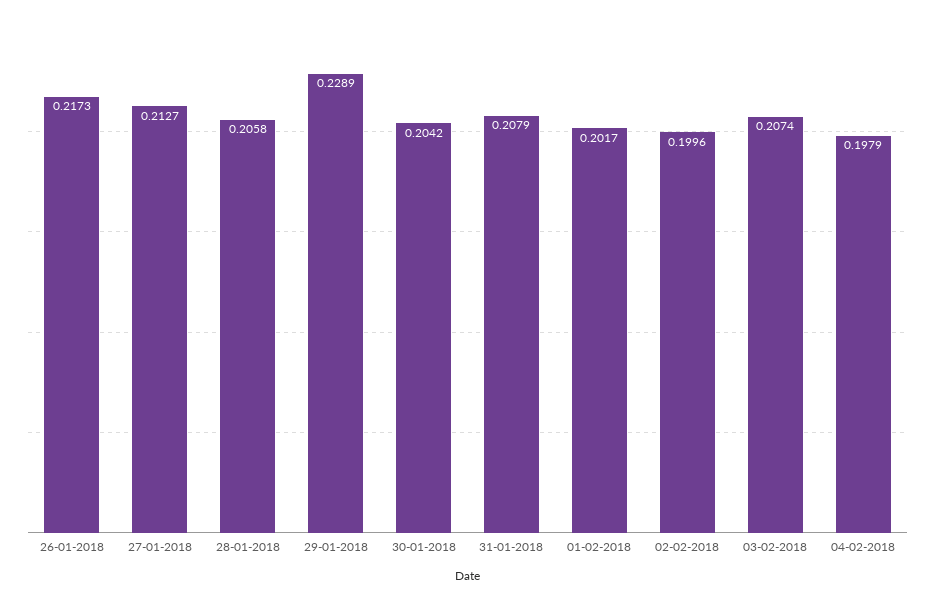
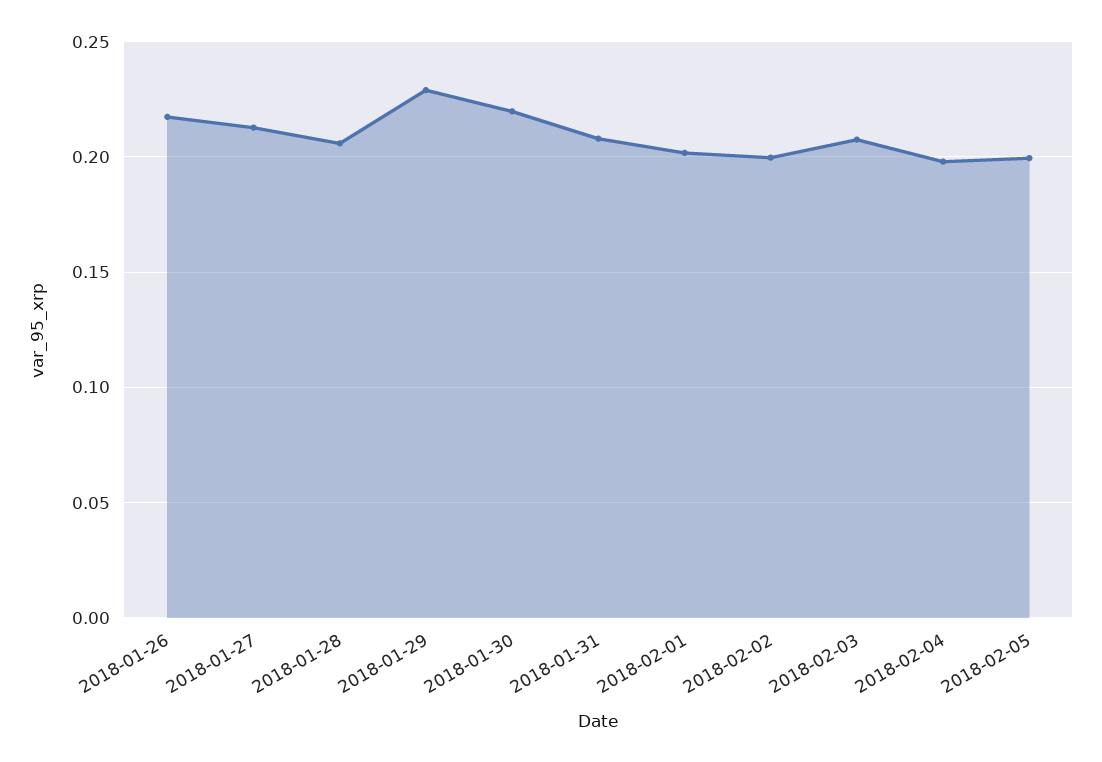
30-01-2018: 0.2042 -> 0.22
2018-02-05: none -> 0.2

